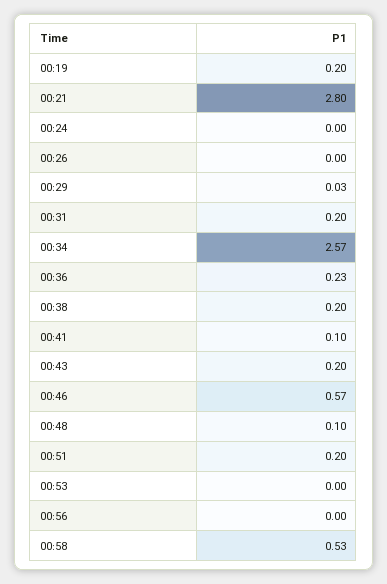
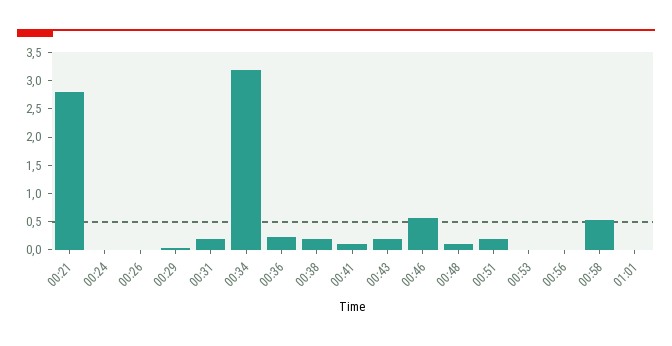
00:19: 0.2 -> none
00:34: 2.57 -> 3.25
01:01: none -> 0

